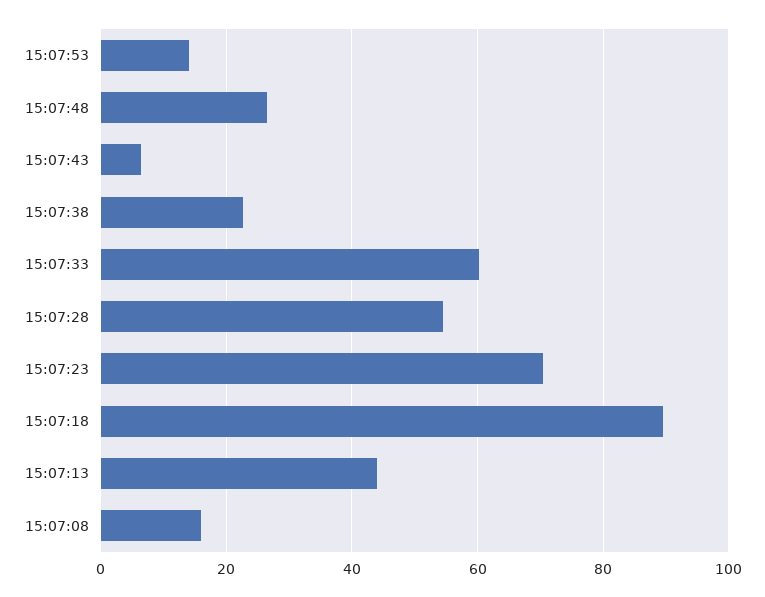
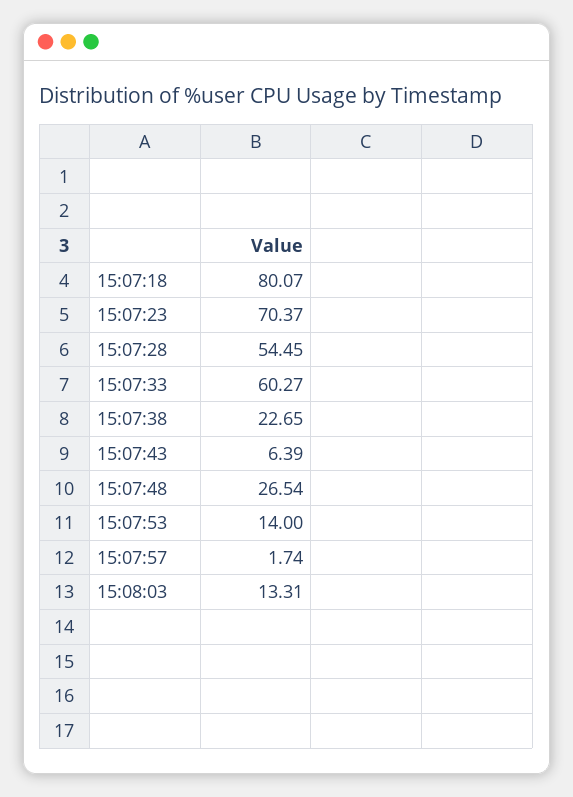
15:07:18: 90 -> 80.07
15:07:13: 44 -> none
15:07:08: 16 -> none
15:07:57: none -> 1.74
15:08:03: none -> 13.31

